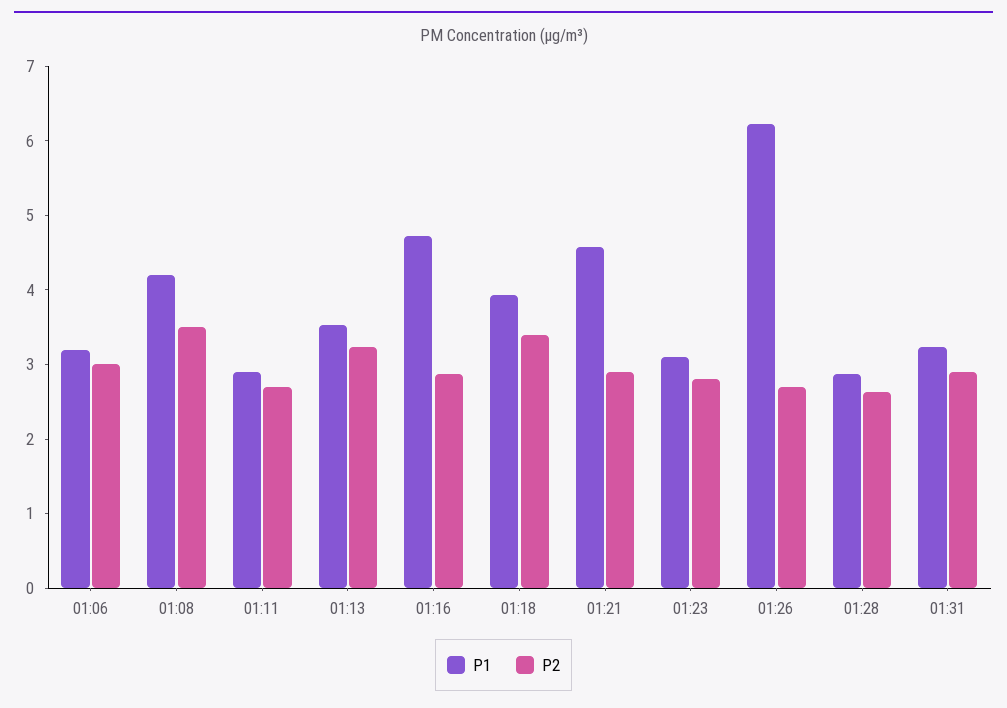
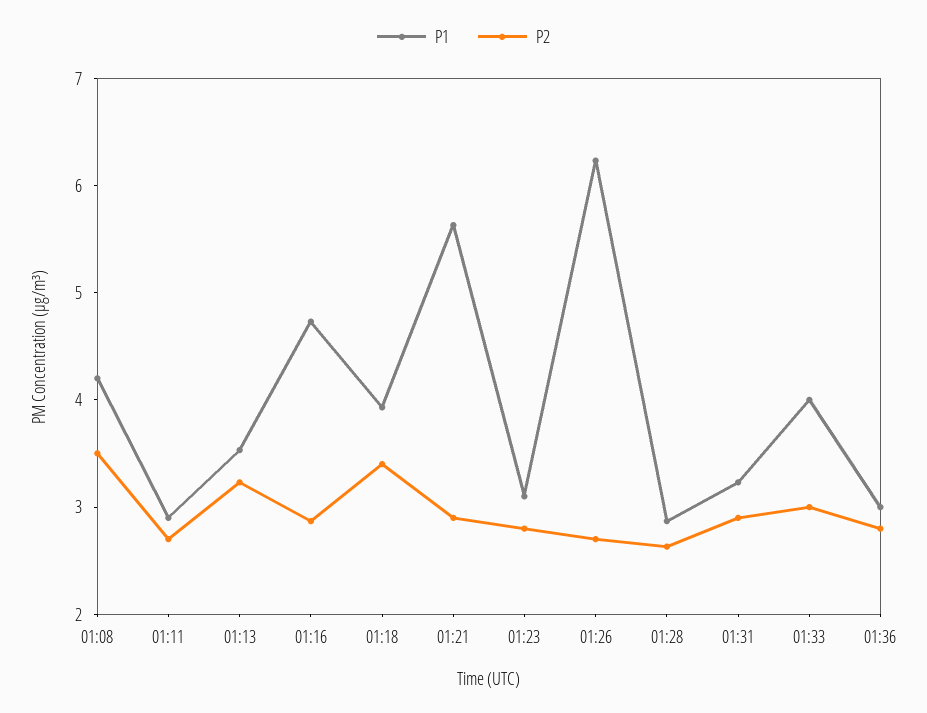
P1, 01:06: 3.2 -> none
P2, 01:06: 3 -> none
P1, 01:21: 4.6 -> 5.6
P1, 01:33: none -> 4
P2, 01:33: none -> 3
P1, 01:36: none -> 3
P2, 01:36: none -> 2.8

